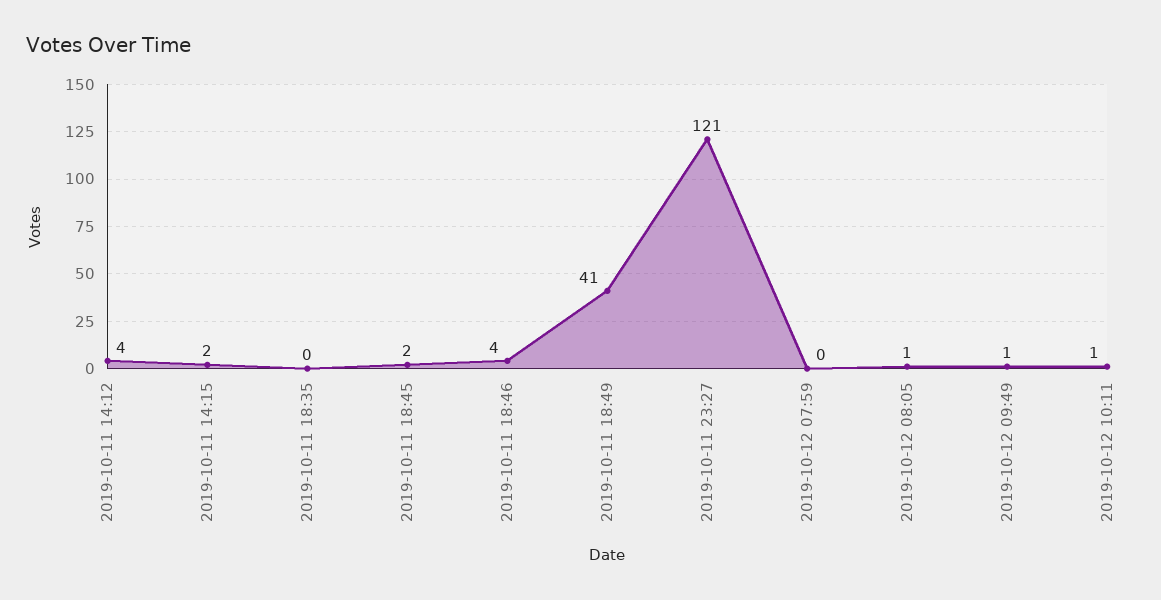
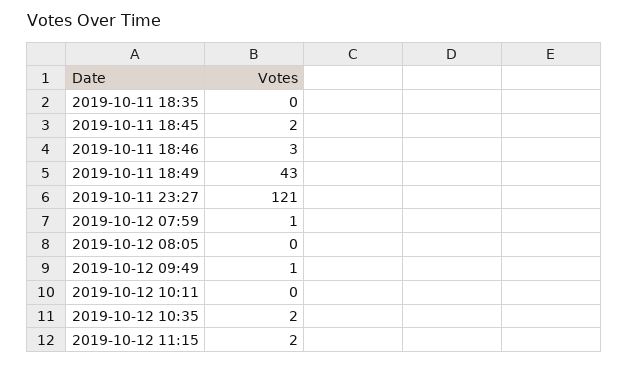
2019-10-11 14:12: 4 -> none
2019-10-11 14:15: 2 -> none
2019-10-11 18:46: 4 -> 3
2019-10-11 18:49: 41 -> 43
2019-10-12 07:59: 0 -> 1
2019-10-12 08:05: 1 -> 0
2019-10-12 10:11: 1 -> 0
2019-10-12 10:35: none -> 2
2019-10-12 11:15: none -> 2

